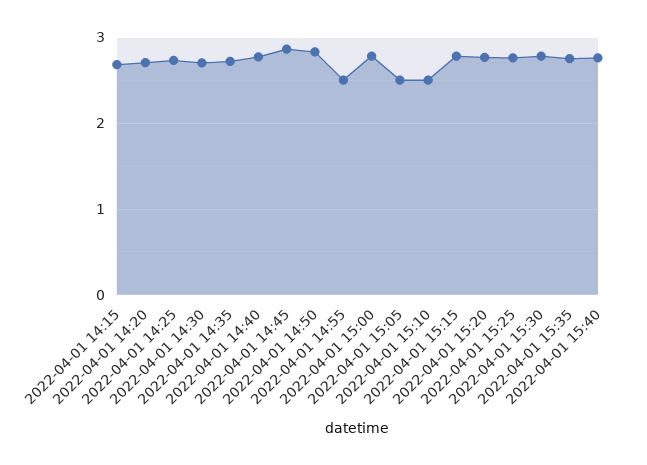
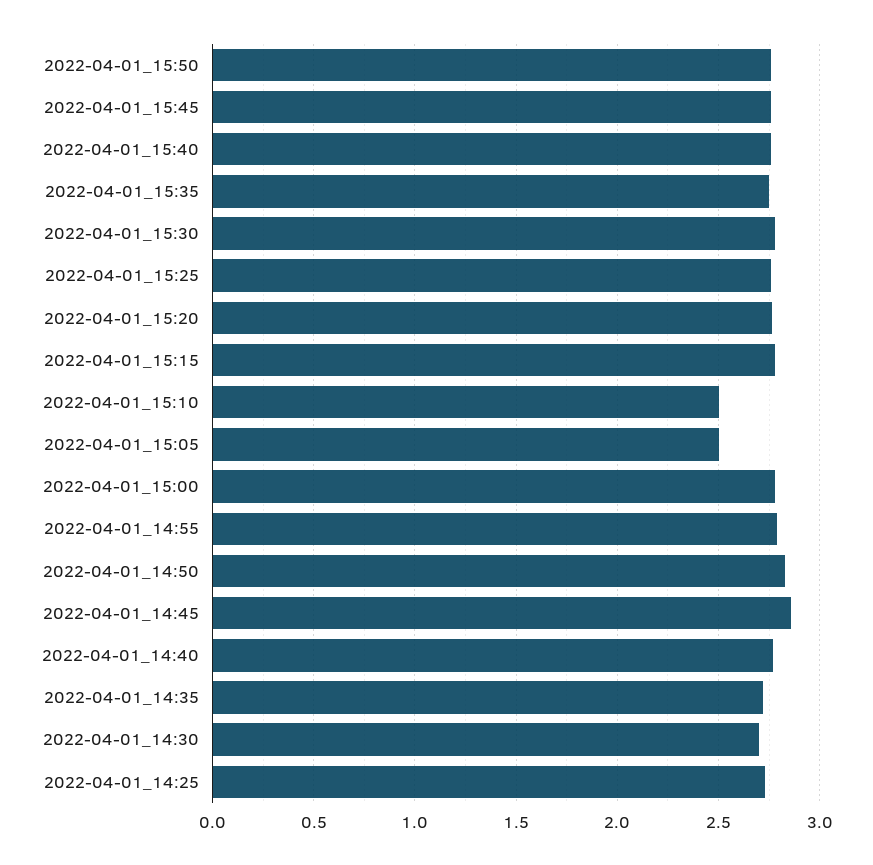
2022-04-01 14:15: 2.7 -> none
2022-04-01 14:20: 2.7 -> none
2022-04-01 14:55: 2.5 -> 2.8
2022-04-01_15:50: none -> 2.75
2022-04-01_15:45: none -> 2.75

